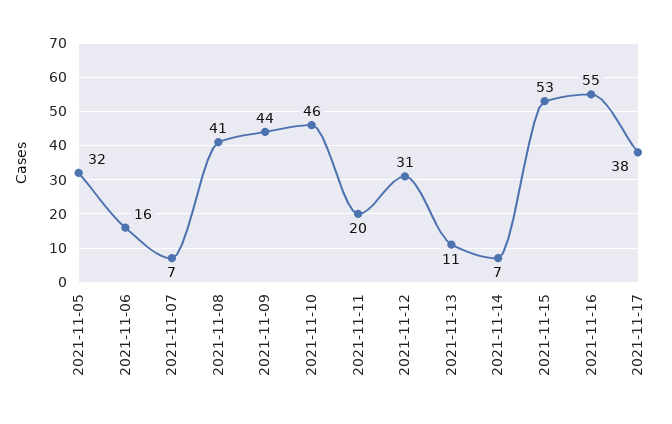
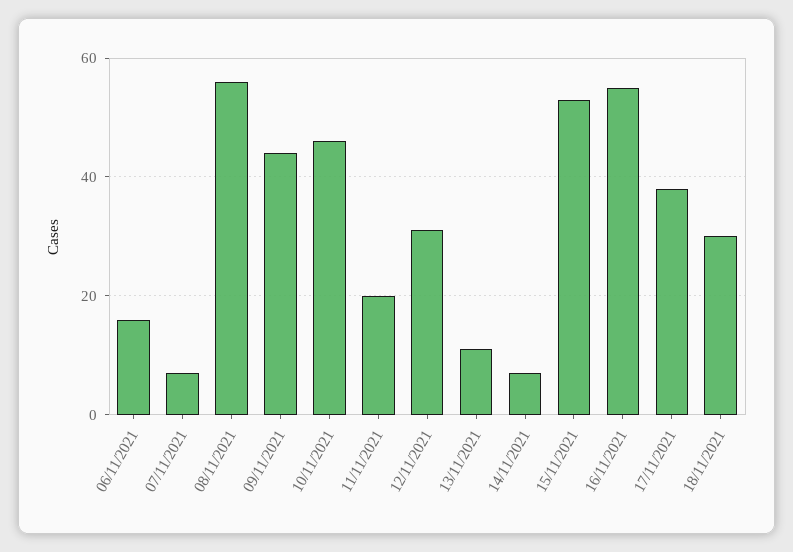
2021-11-05: 32 -> none
2021-11-08: 41 -> 55
18/11/2021: none -> 30

